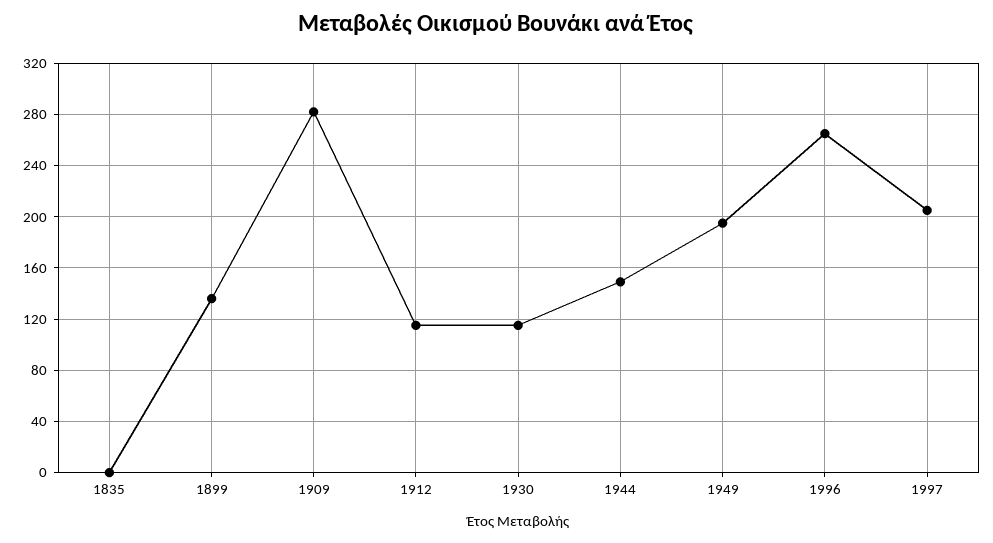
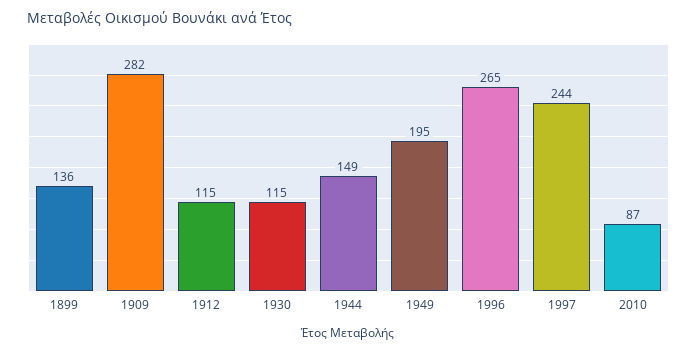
1835: 0 -> none
1997: 205 -> 244
2010: none -> 87

